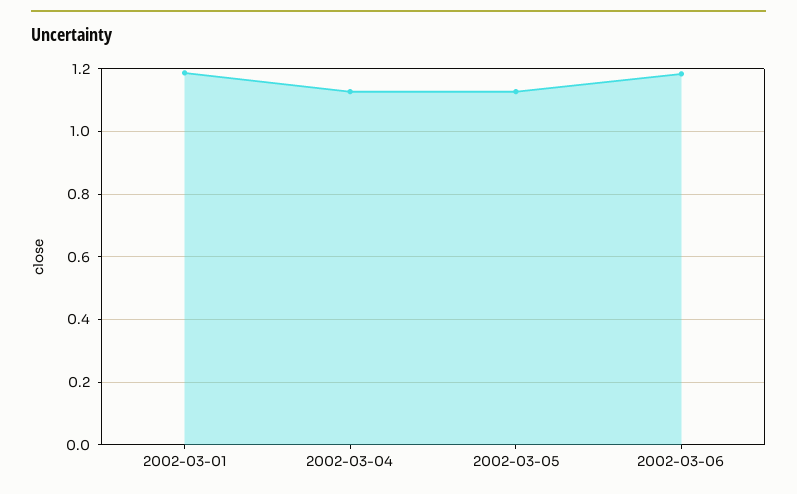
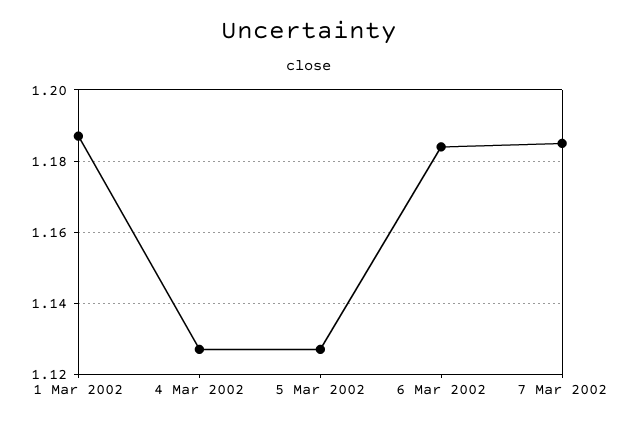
7 Mar 2002: none -> 1.185

